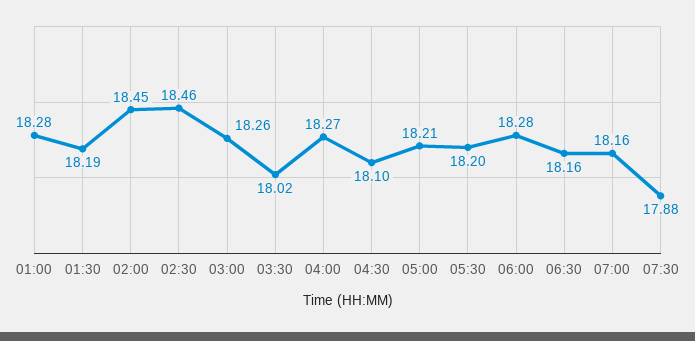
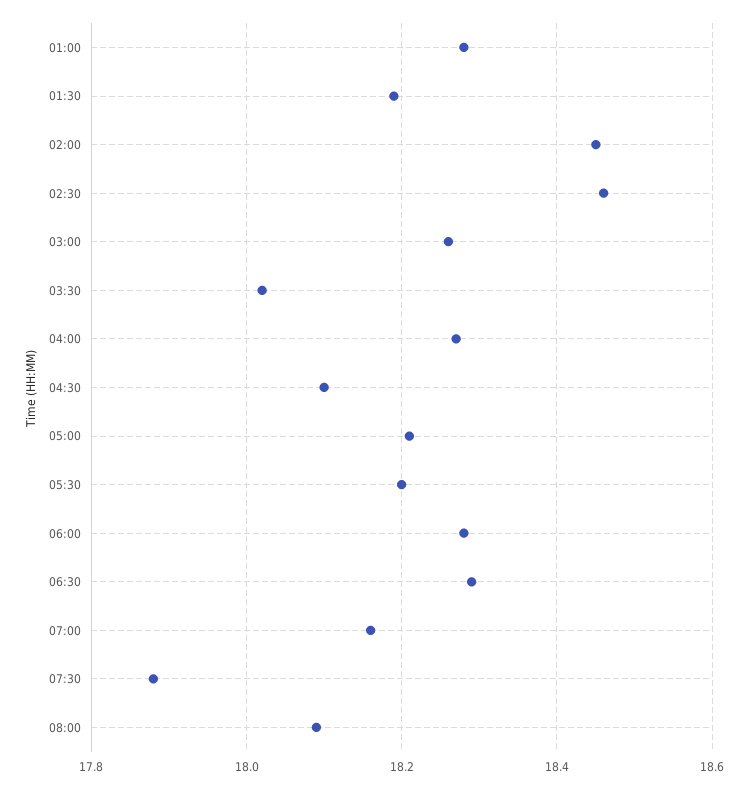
06:30: 18.16 -> 18.3
08:00: none -> 18.1

